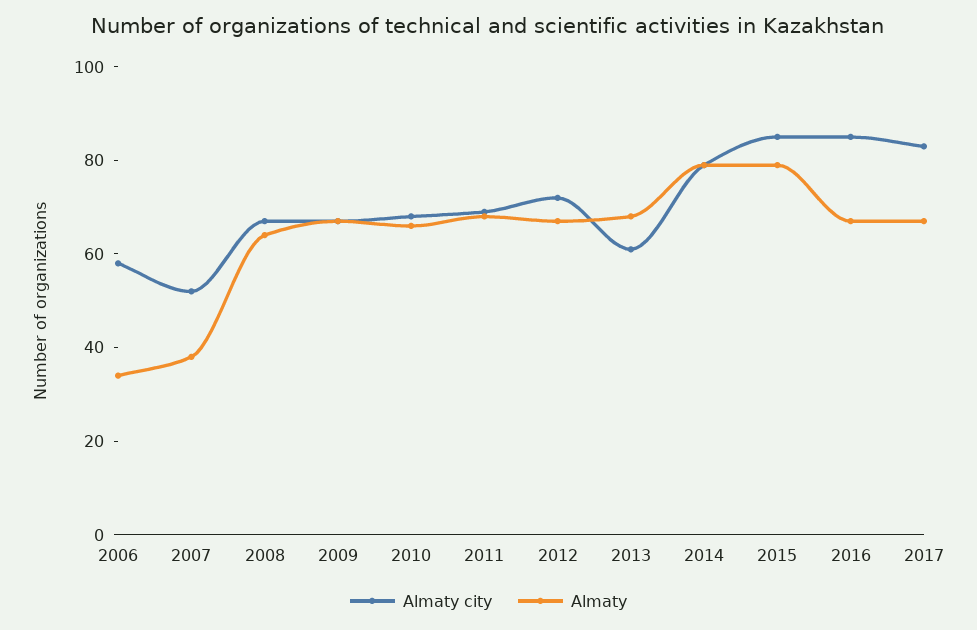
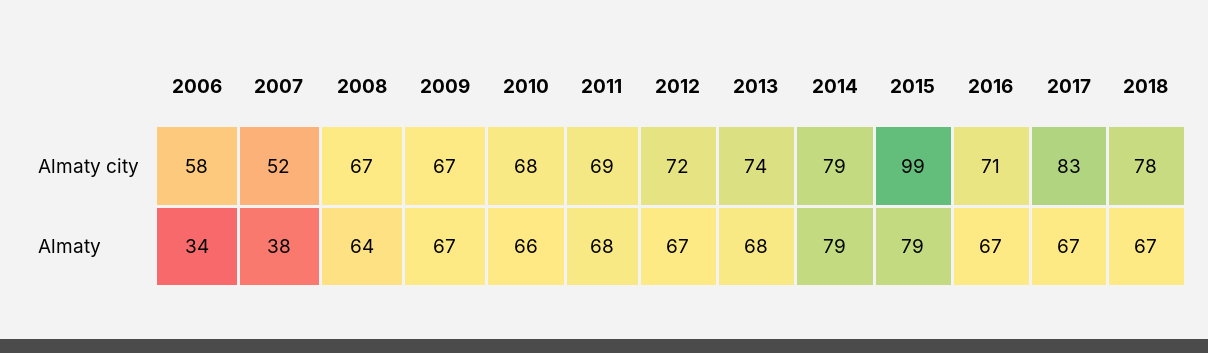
Almaty city, 2013: 60 -> 74
Almaty city, 2015: 85 -> 99
Almaty city, 2016: 85 -> 71
Almaty city, 2018: none -> 78
Almaty, 2018: none -> 67

